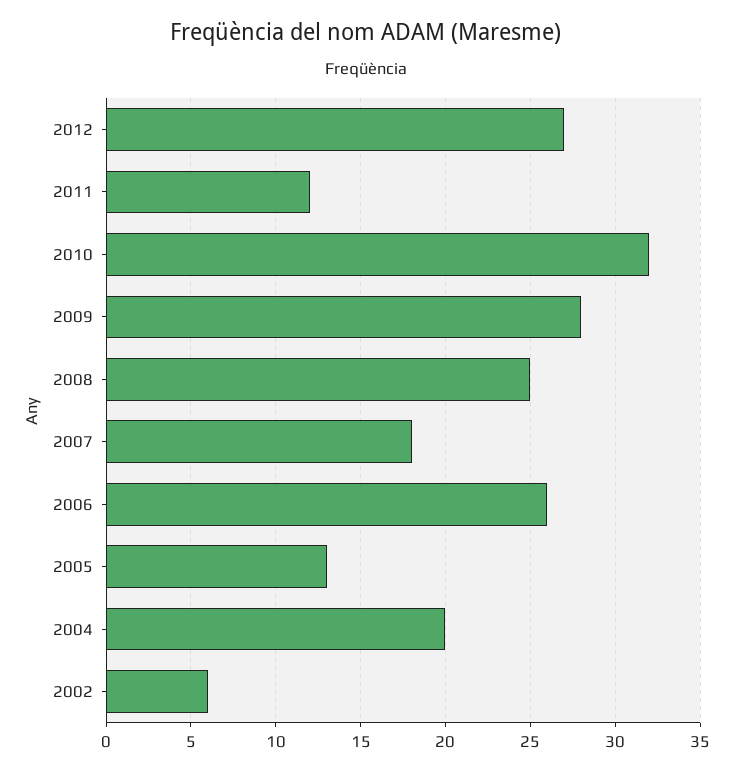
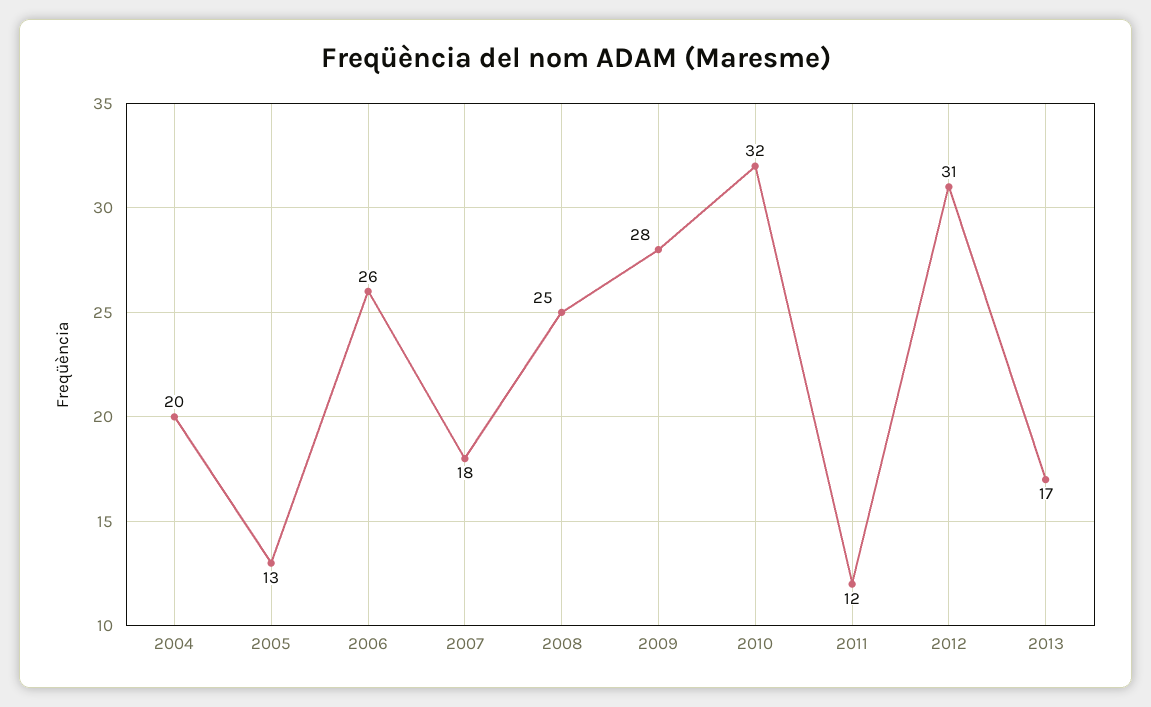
2012: 27 -> 31
2002: 6 -> none
2013: none -> 17

